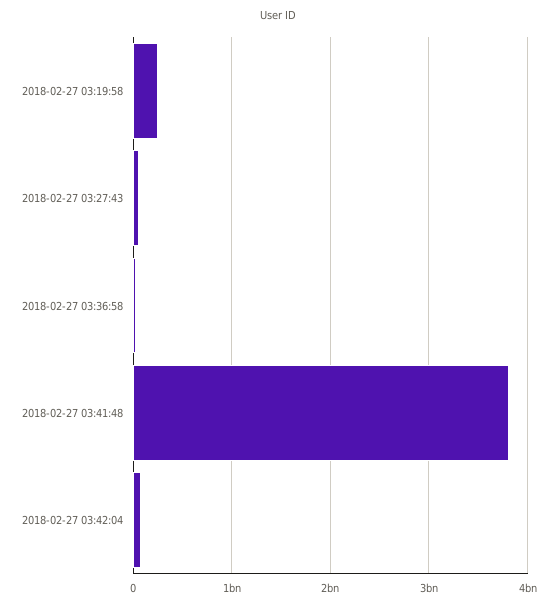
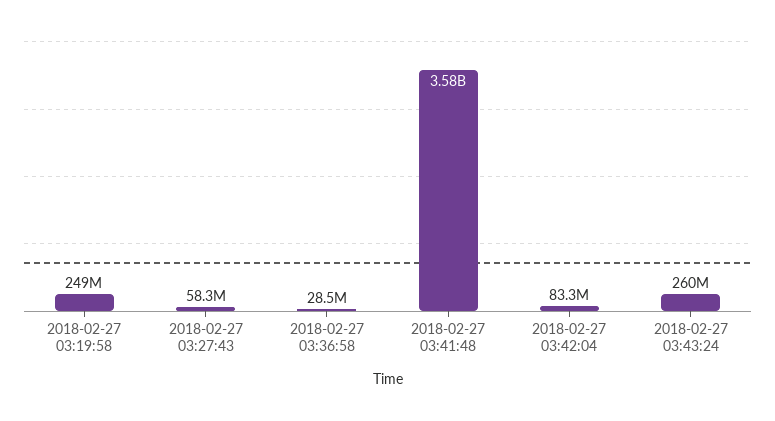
2018-02-27 03:41:48: 3800000000 -> 3580000000
2018-02-27 03:43:24: none -> 260000000

